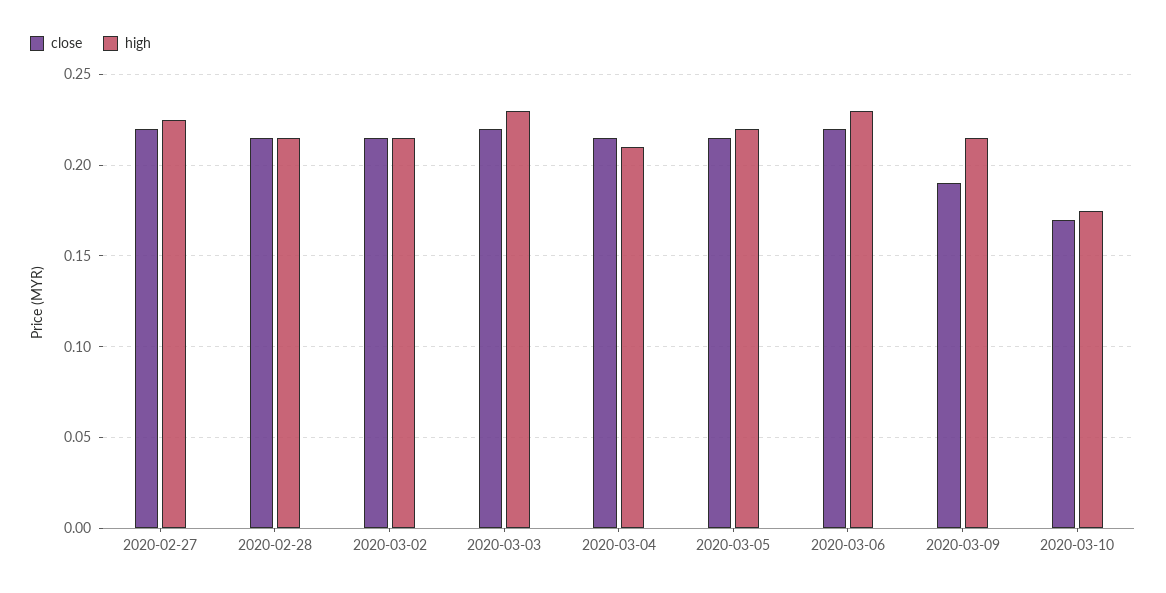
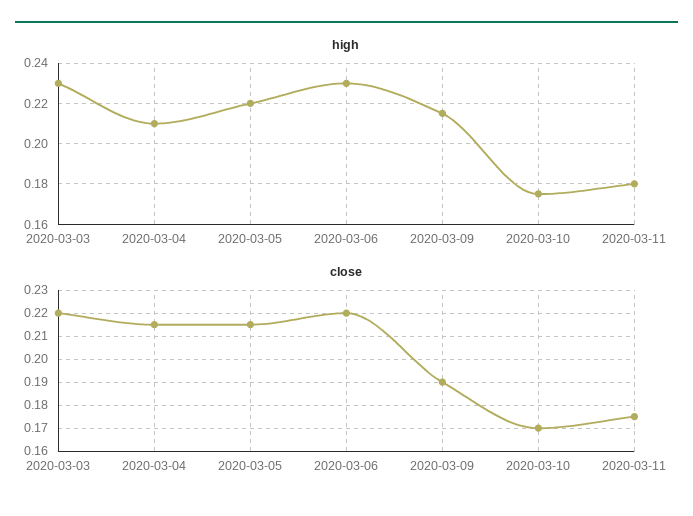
close, 2020-02-27: 0.22 -> none
high, 2020-02-27: 0.225 -> none
close, 2020-02-28: 0.215 -> none
high, 2020-02-28: 0.215 -> none
close, 2020-03-02: 0.215 -> none
high, 2020-03-02: 0.215 -> none
high, 2020-03-11: none -> 0.18
close, 2020-03-11: none -> 0.175

